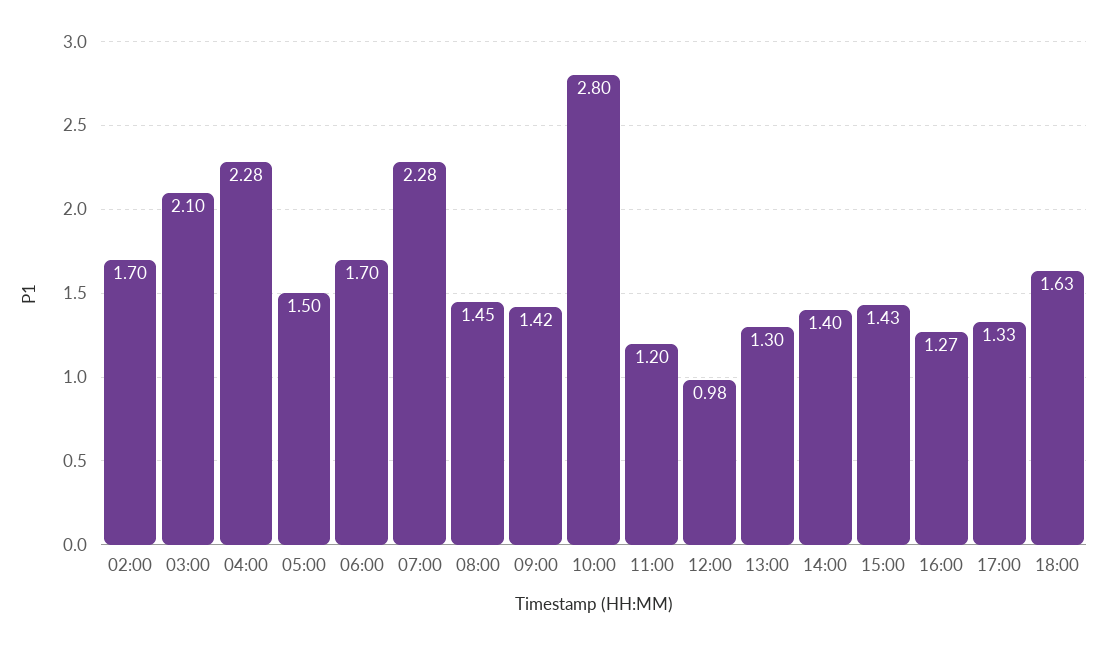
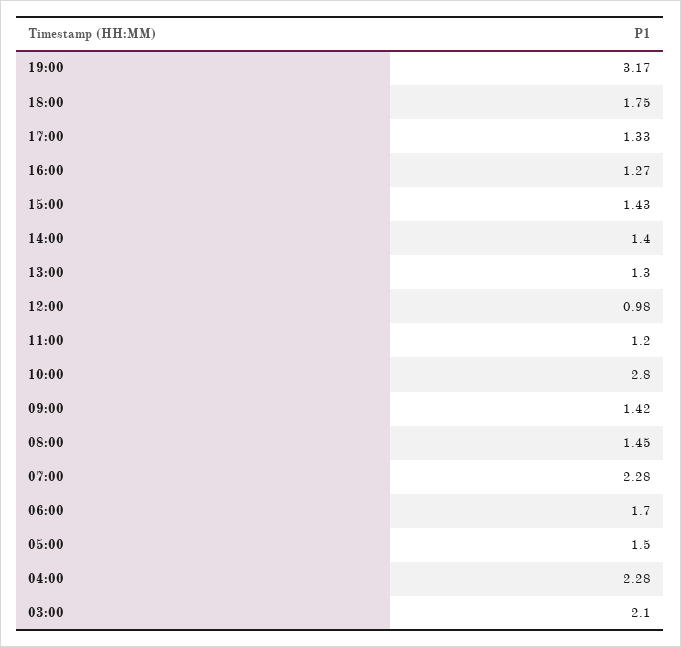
02:00: 1.7 -> none
18:00: 1.63 -> 1.75
19:00: none -> 3.17

